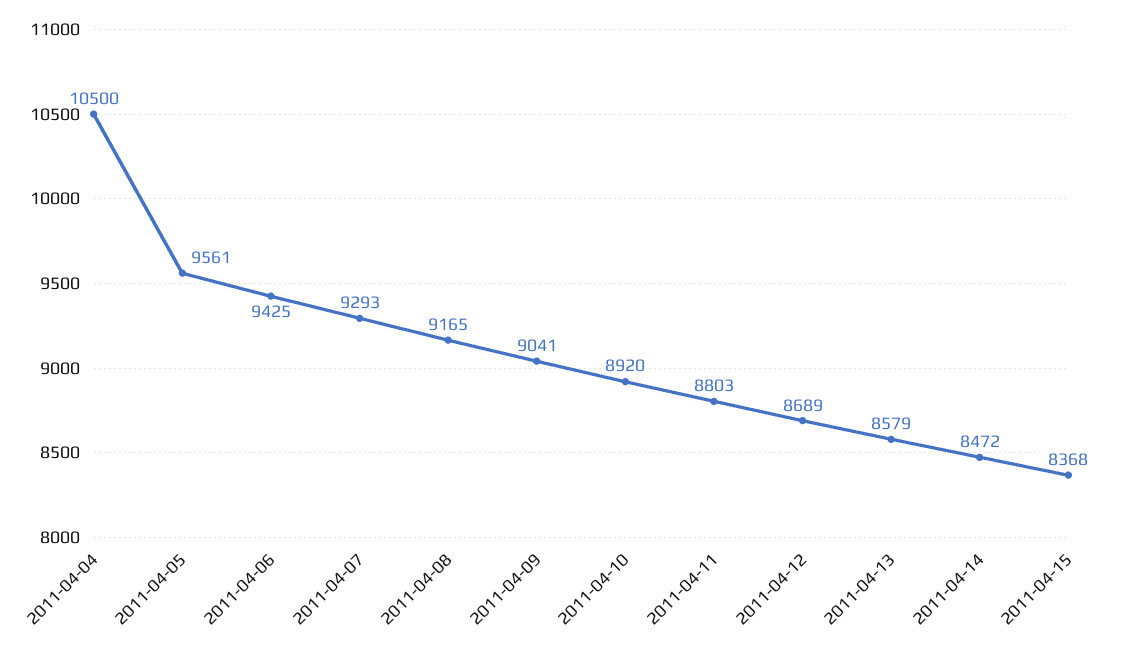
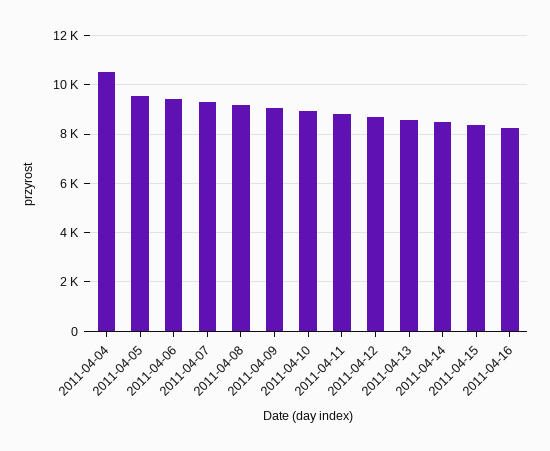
2011-04-16: none -> 8250

